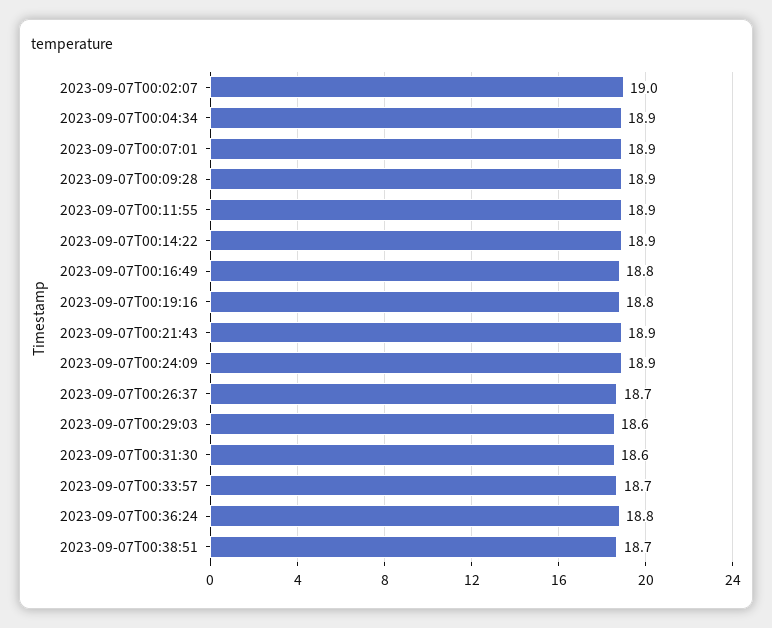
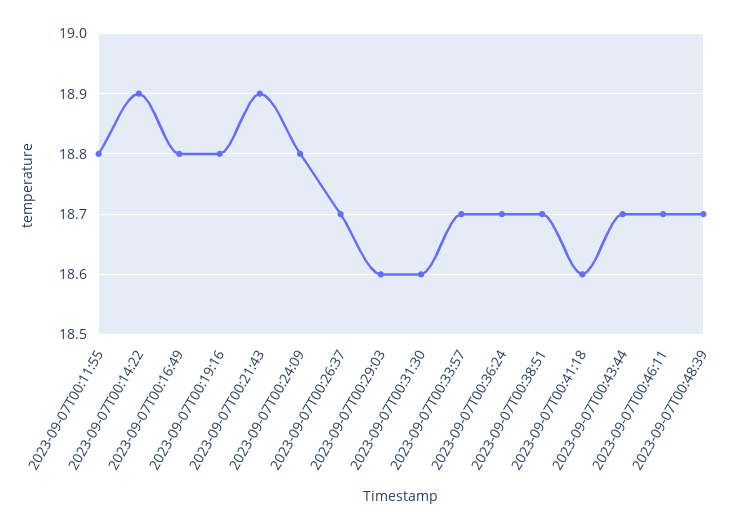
2023-09-07T00:02:07: 19 -> none
2023-09-07T00:04:34: 18.9 -> none
2023-09-07T00:07:01: 18.9 -> none
2023-09-07T00:09:28: 18.9 -> none
2023-09-07T00:11:55: 18.9 -> 18.8
2023-09-07T00:24:09: 18.9 -> 18.8
2023-09-07T00:36:24: 18.8 -> 18.7
2023-09-07T00:41:18: none -> 18.6
2023-09-07T00:43:44: none -> 18.7
2023-09-07T00:46:11: none -> 18.7
2023-09-07T00:48:39: none -> 18.7

